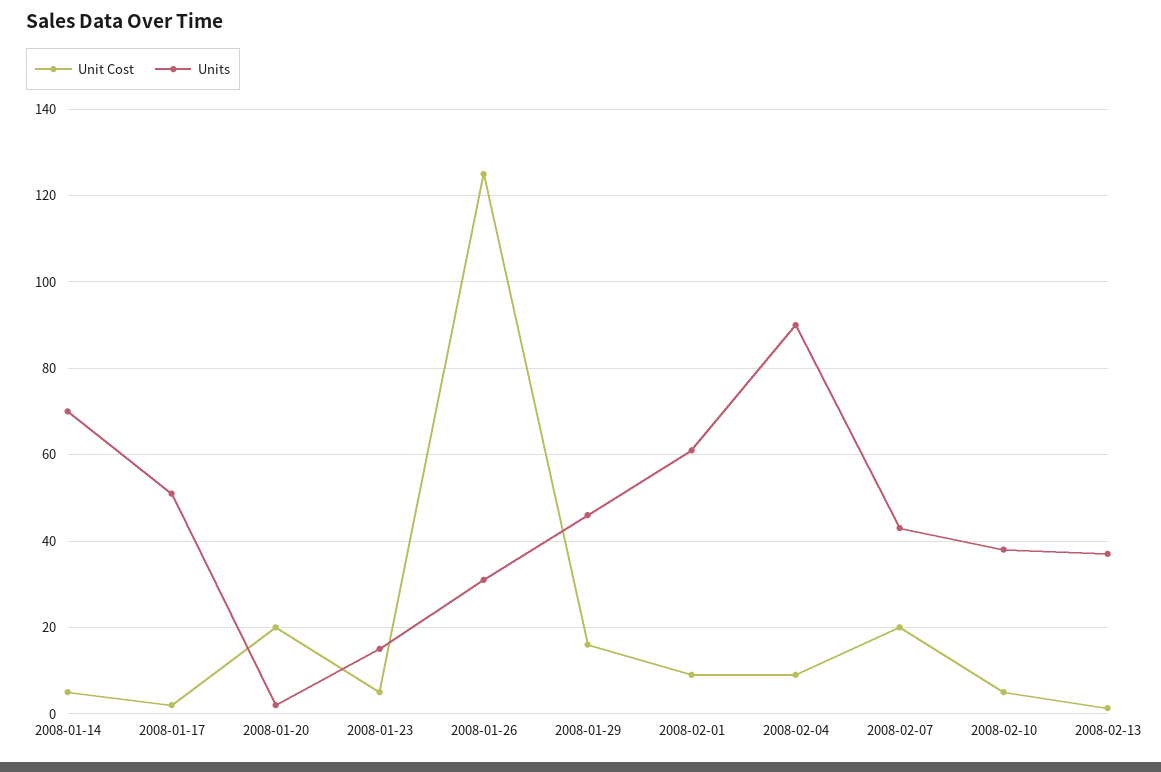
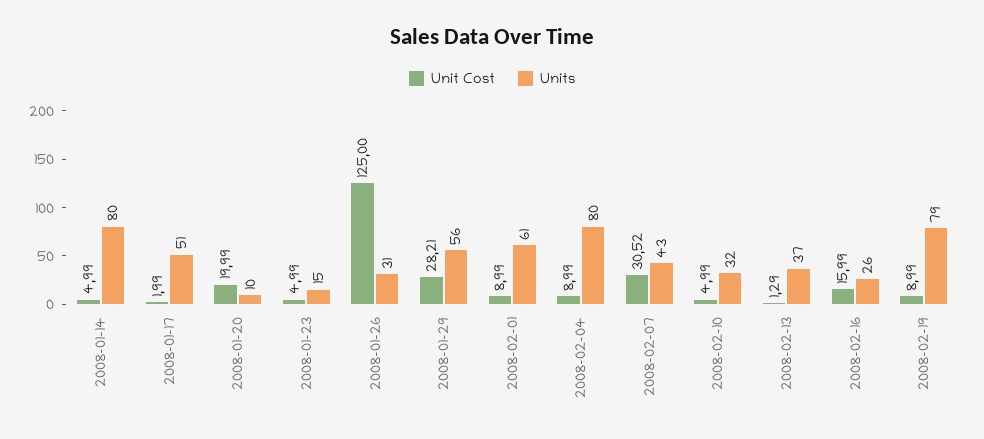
Units, 2008-01-14: 70 -> 80
Units, 2008-01-20: 2 -> 10
Unit Cost, 2008-01-29: 16 -> 28.21
Units, 2008-01-29: 46 -> 56
Units, 2008-02-04: 90 -> 80
Unit Cost, 2008-02-07: 20 -> 30.52
Units, 2008-02-10: 38 -> 32
Unit Cost, 2008-02-16: none -> 15.99
Units, 2008-02-16: none -> 26
Unit Cost, 2008-02-19: none -> 8.99
Units, 2008-02-19: none -> 79

